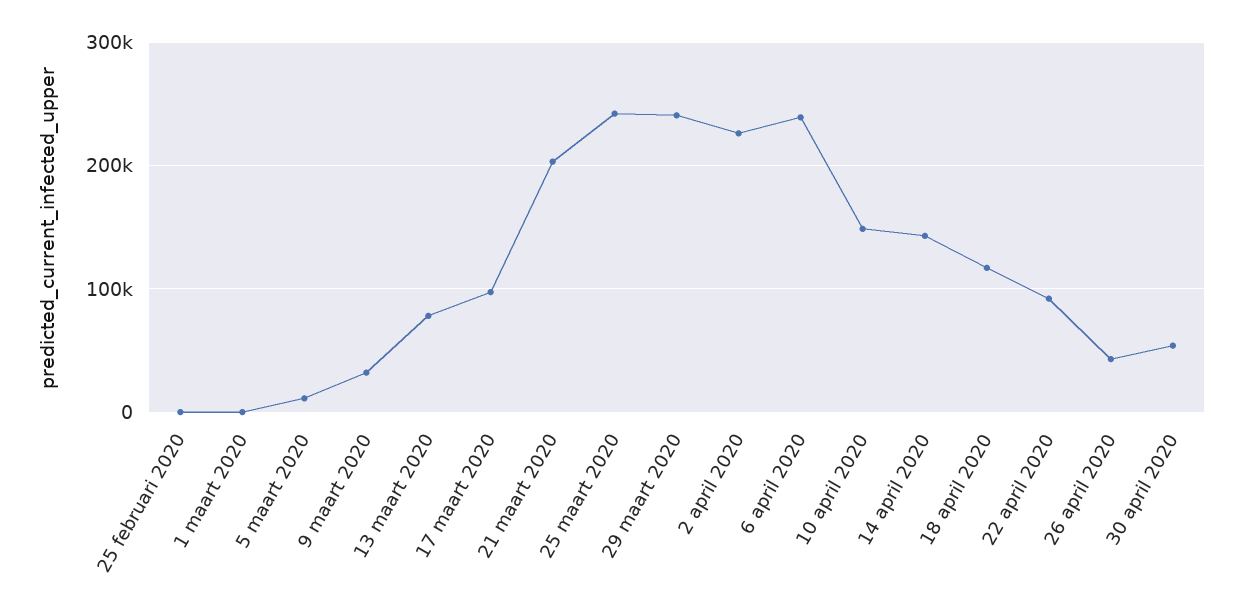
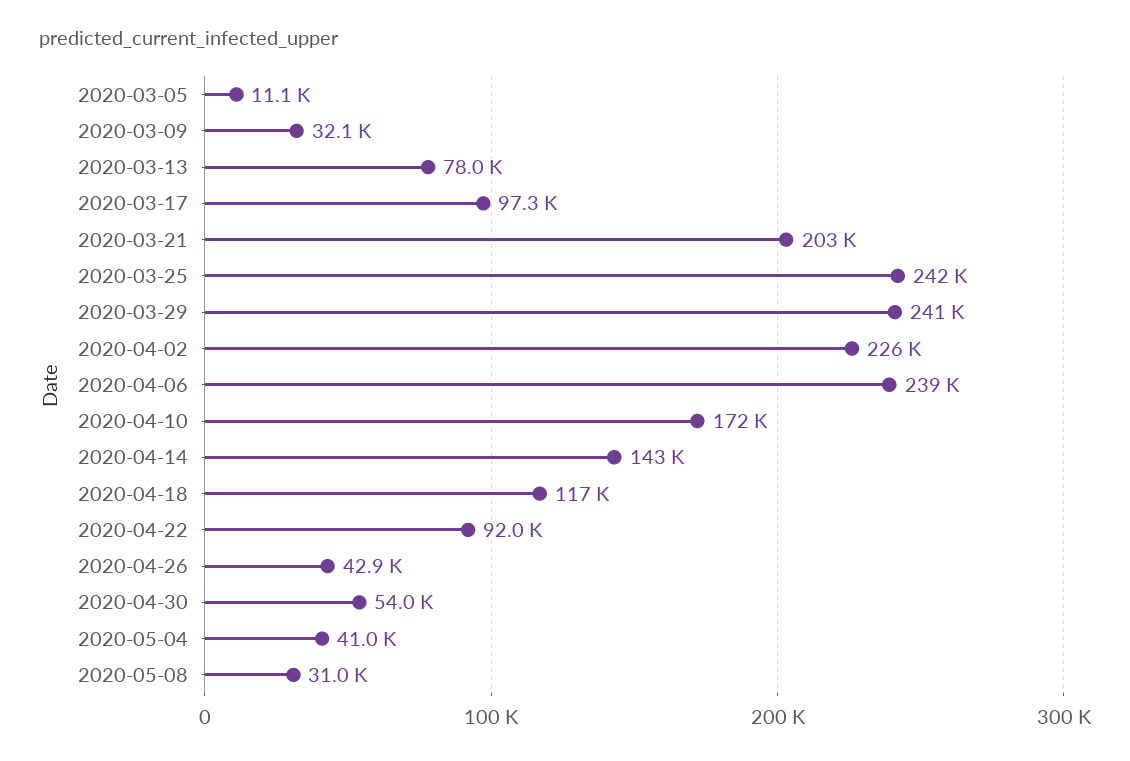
25 februari 2020: 0 -> none
1 maart 2020: 0 -> none
10 april 2020: 150000 -> 172000
2020-05-04: none -> 41000
2020-05-08: none -> 31000

